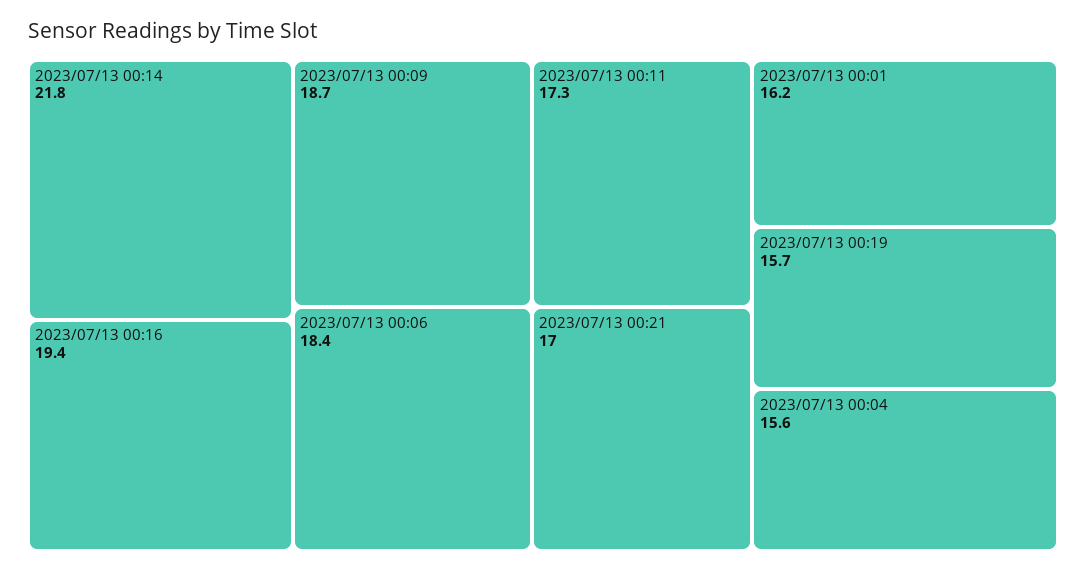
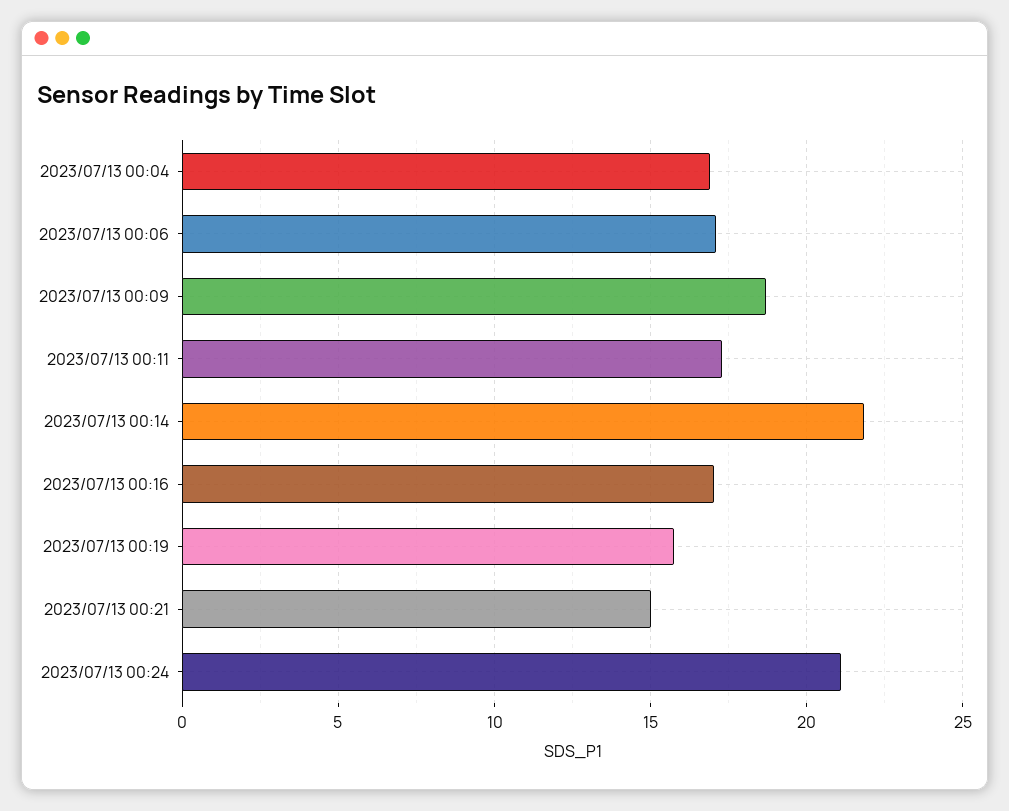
2023/07/13 00:16: 19.4 -> 17
2023/07/13 00:06: 18.4 -> 17
2023/07/13 00:21: 17 -> 15
2023/07/13 00:01: 16.2 -> none
2023/07/13 00:04: 15.6 -> 17
2023/07/13 00:24: none -> 21

